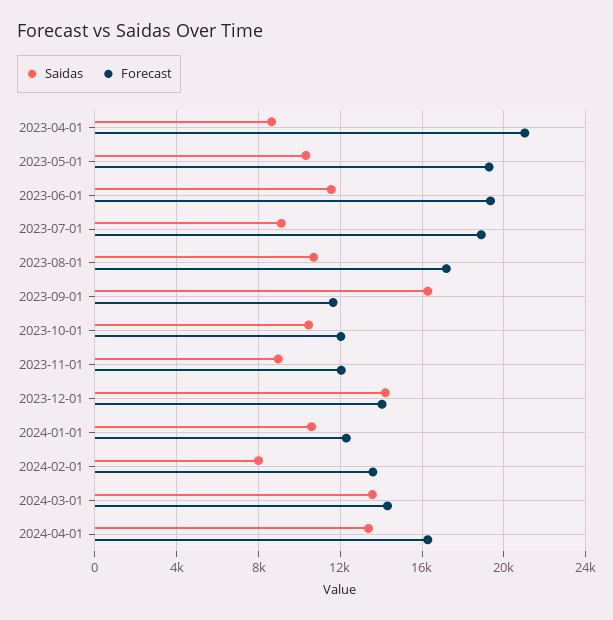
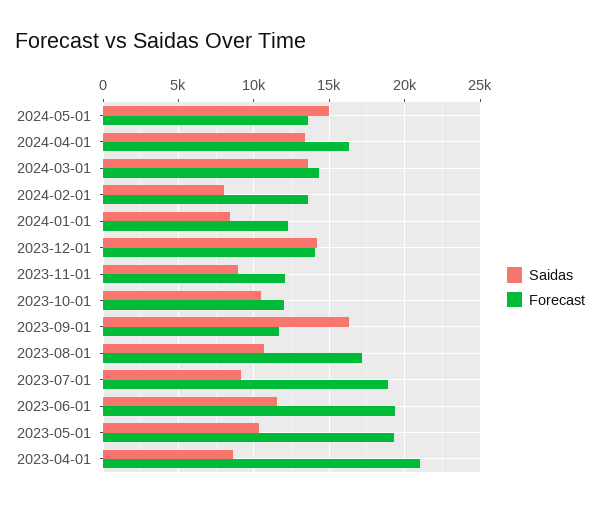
Saidas, 2024-01-01: 10500 -> 8500
Saidas, 2024-05-01: none -> 15000
Forecast, 2024-05-01: none -> 13500

